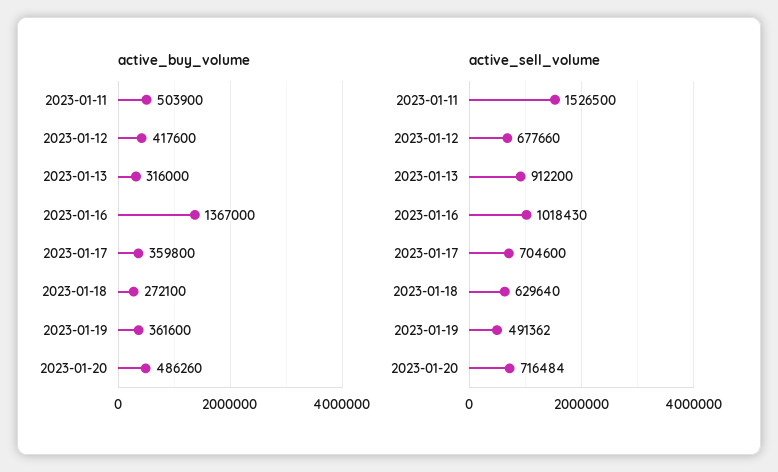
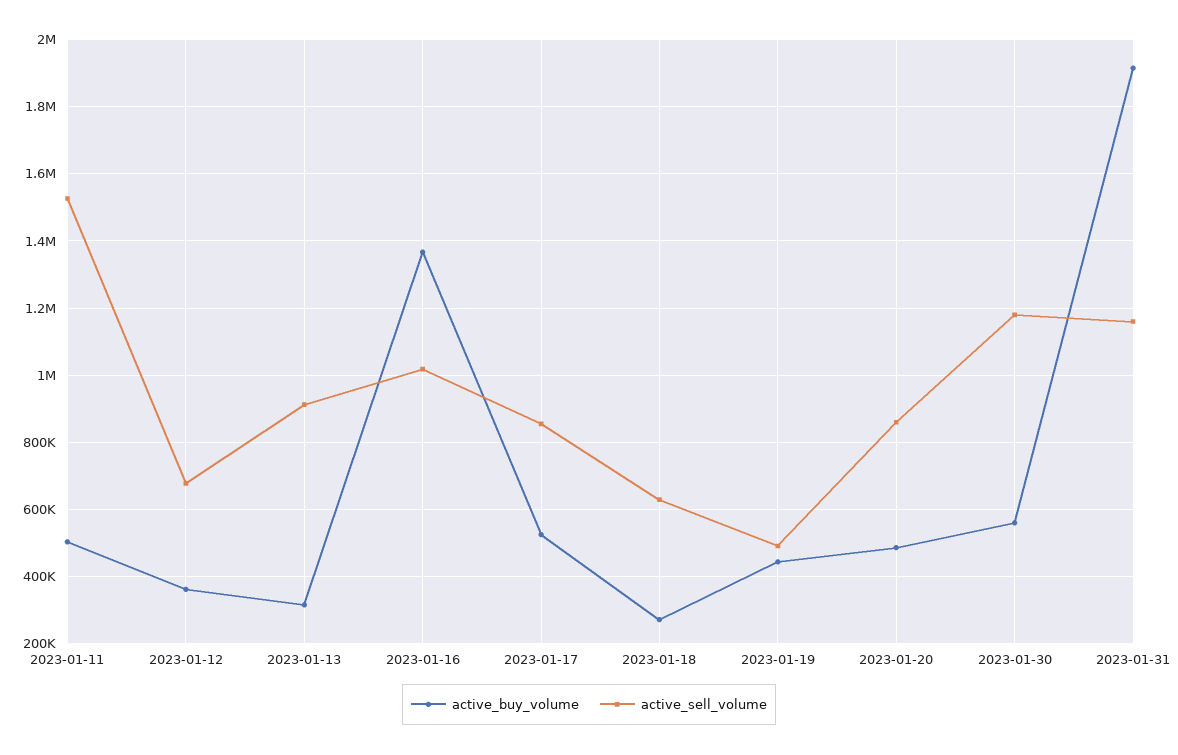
active_buy_volume, 2023-01-12: 417600 -> 360000
active_buy_volume, 2023-01-17: 359800 -> 520000
active_buy_volume, 2023-01-19: 361600 -> 440000
active_sell_volume, 2023-01-17: 704600 -> 860000
active_sell_volume, 2023-01-20: 716484 -> 860000
active_buy_volume, 2023-01-30: none -> 560000
active_sell_volume, 2023-01-30: none -> 1180000
active_buy_volume, 2023-01-31: none -> 1920000
active_sell_volume, 2023-01-31: none -> 1160000

